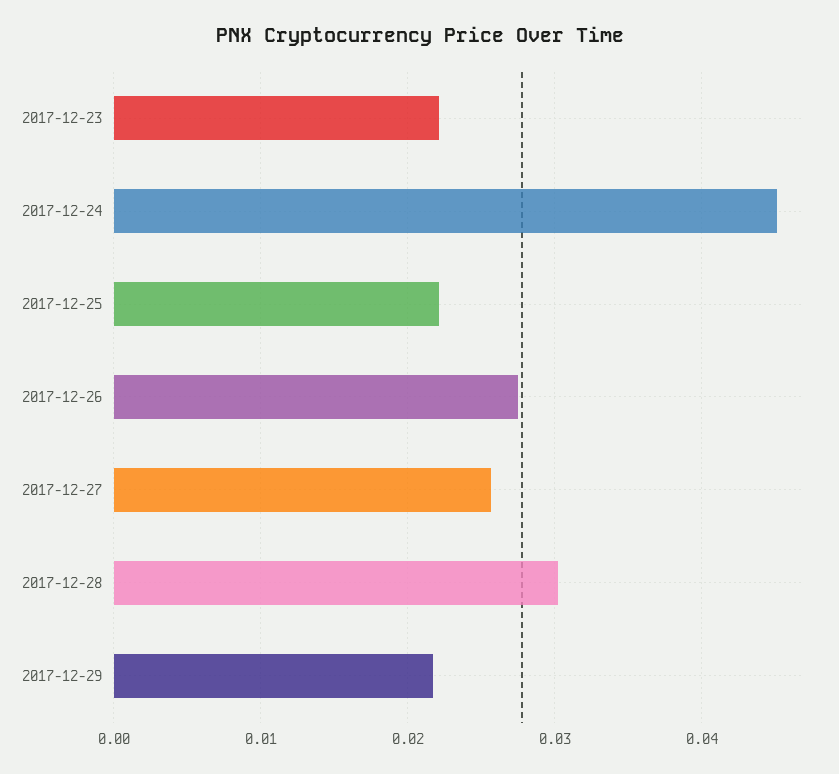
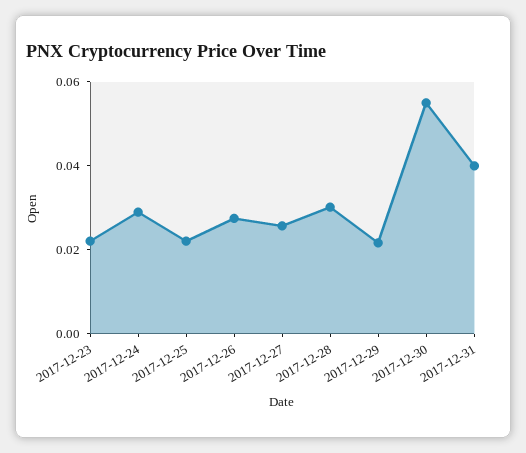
2017-12-24: 0.045 -> 0.03
2017-12-30: none -> 0.055
2017-12-31: none -> 0.04

